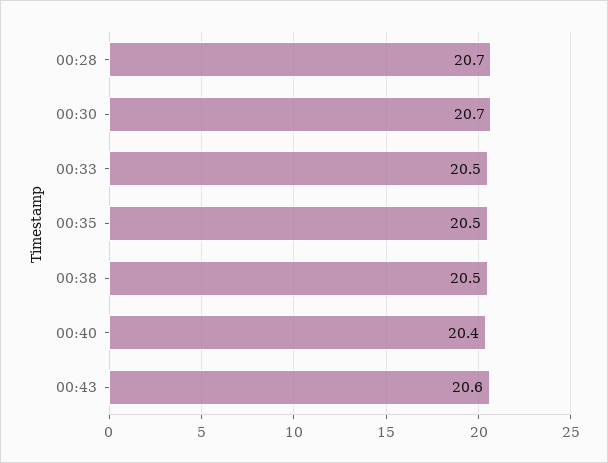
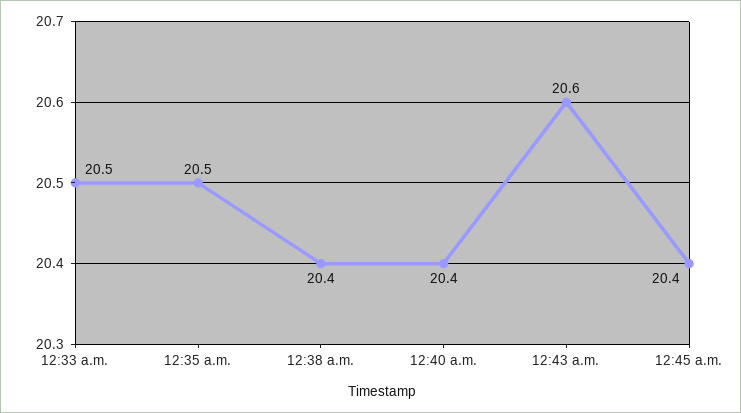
00:28: 20.7 -> none
00:30: 20.7 -> none
00:38: 20.5 -> 20.4
12:45 a.m.: none -> 20.4

